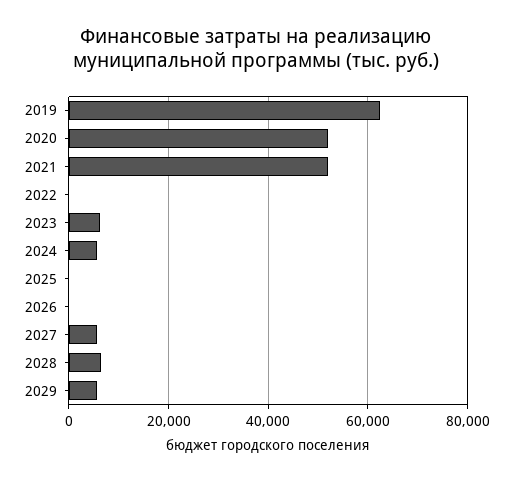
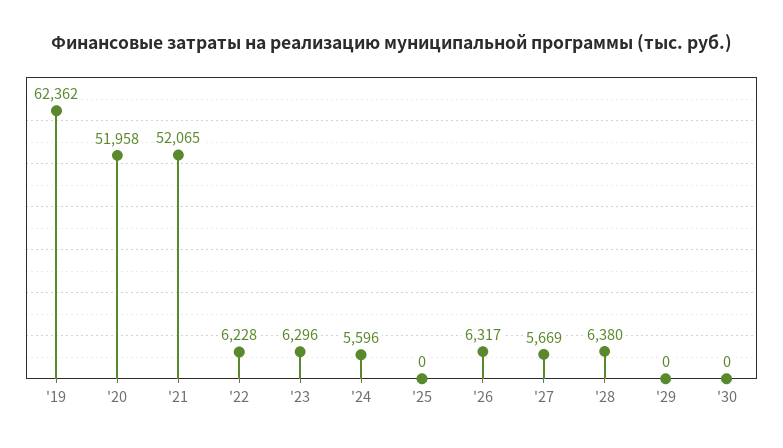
2022: 0 -> 6228
2026: 0 -> 6317
2029: 6000 -> 0
'30: none -> 0

